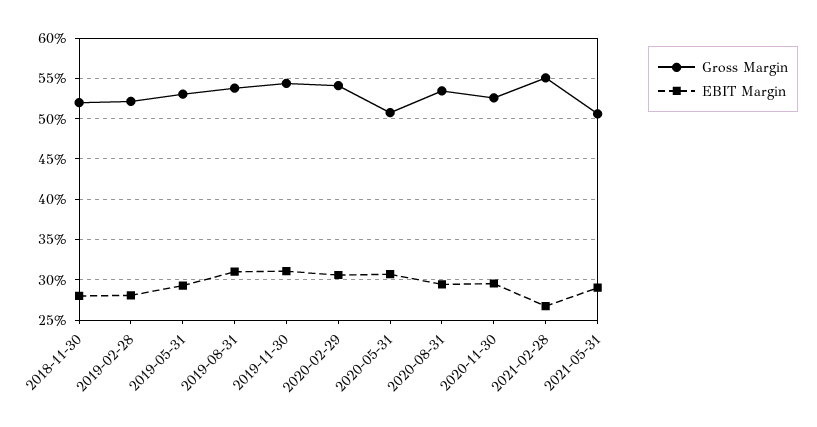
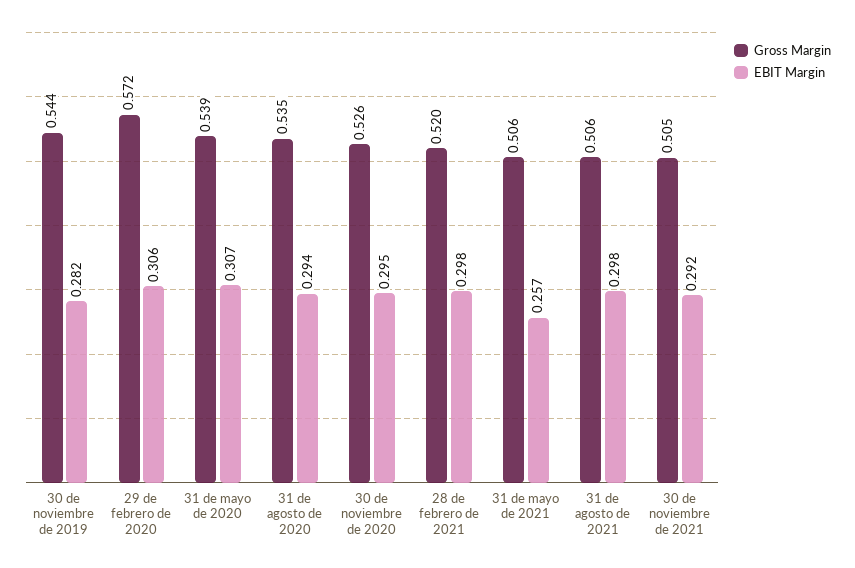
Gross Margin, 2018-11-30: 0.52 -> none
EBIT Margin, 2018-11-30: 0.28 -> none
Gross Margin, 2019-02-28: 0.52 -> none
EBIT Margin, 2019-02-28: 0.28 -> none
Gross Margin, 2019-05-31: 0.53 -> none
EBIT Margin, 2019-05-31: 0.29 -> none
Gross Margin, 2019-08-31: 0.54 -> none
EBIT Margin, 2019-08-31: 0.31 -> none
EBIT Margin, 2019-11-30: 0.31 -> 0.282
Gross Margin, 2020-02-29: 0.54 -> 0.572
Gross Margin, 2020-05-31: 0.51 -> 0.539
Gross Margin, 2021-02-28: 0.55 -> 0.52
EBIT Margin, 2021-02-28: 0.27 -> 0.298
EBIT Margin, 2021-05-31: 0.29 -> 0.257
Gross Margin, 31 de agosto de 2021: none -> 0.506
EBIT Margin, 31 de agosto de 2021: none -> 0.298
Gross Margin, 30 de noviembre de 2021: none -> 0.505
EBIT Margin, 30 de noviembre de 2021: none -> 0.292

